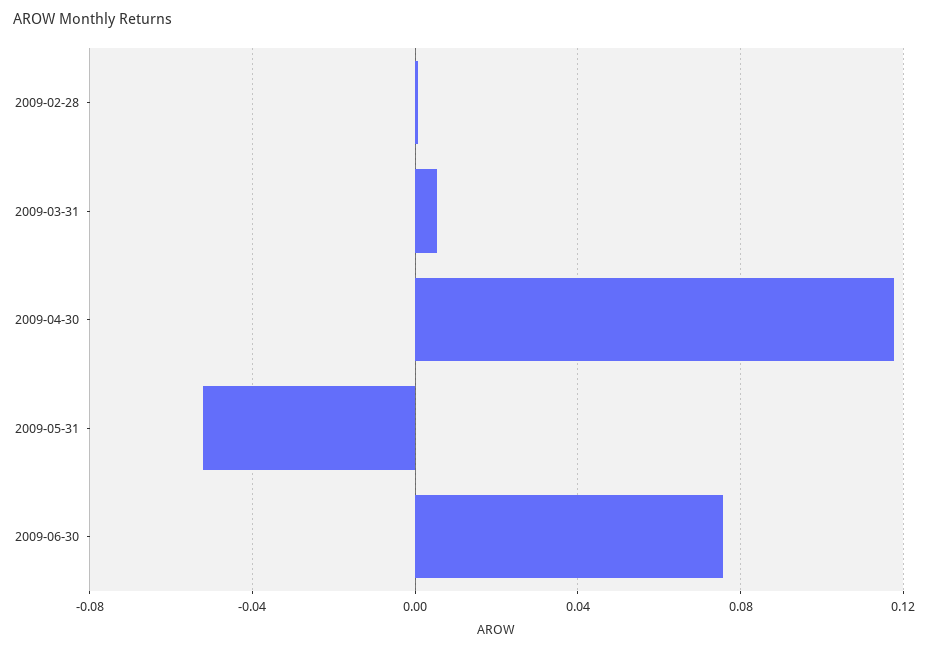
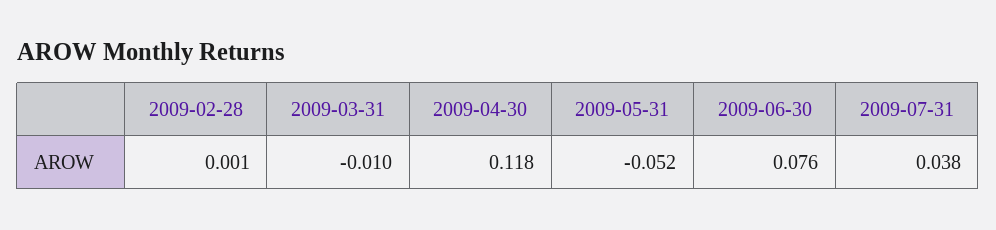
2009-03-31: 0.005 -> -0.01
2009-07-31: none -> 0.038

